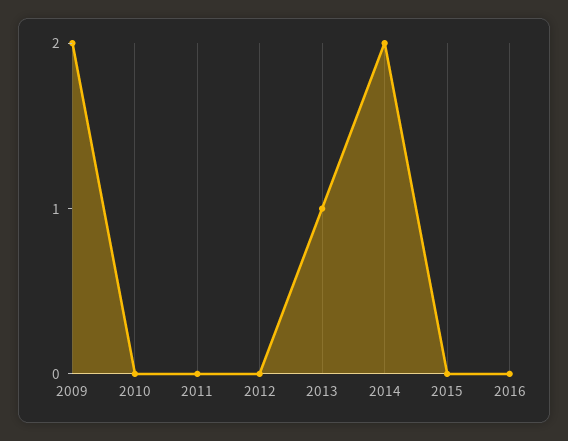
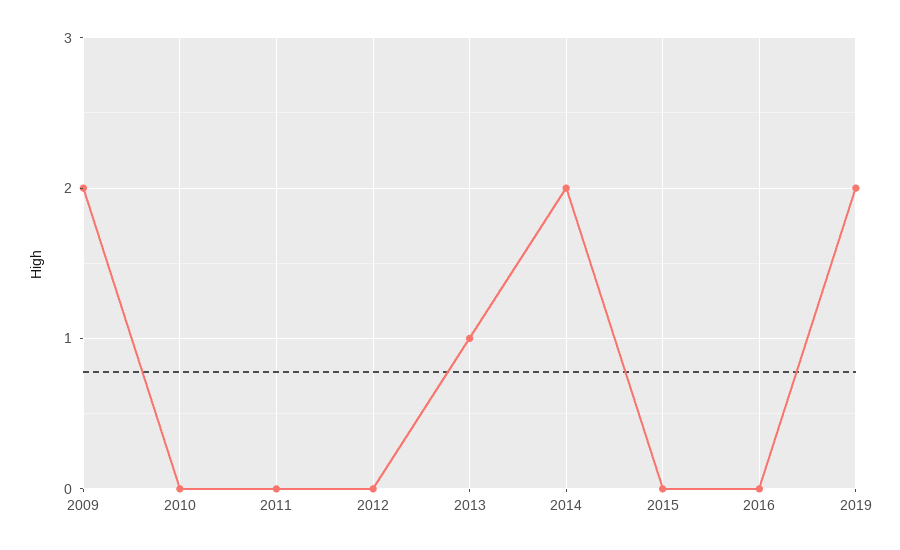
2019: none -> 2

